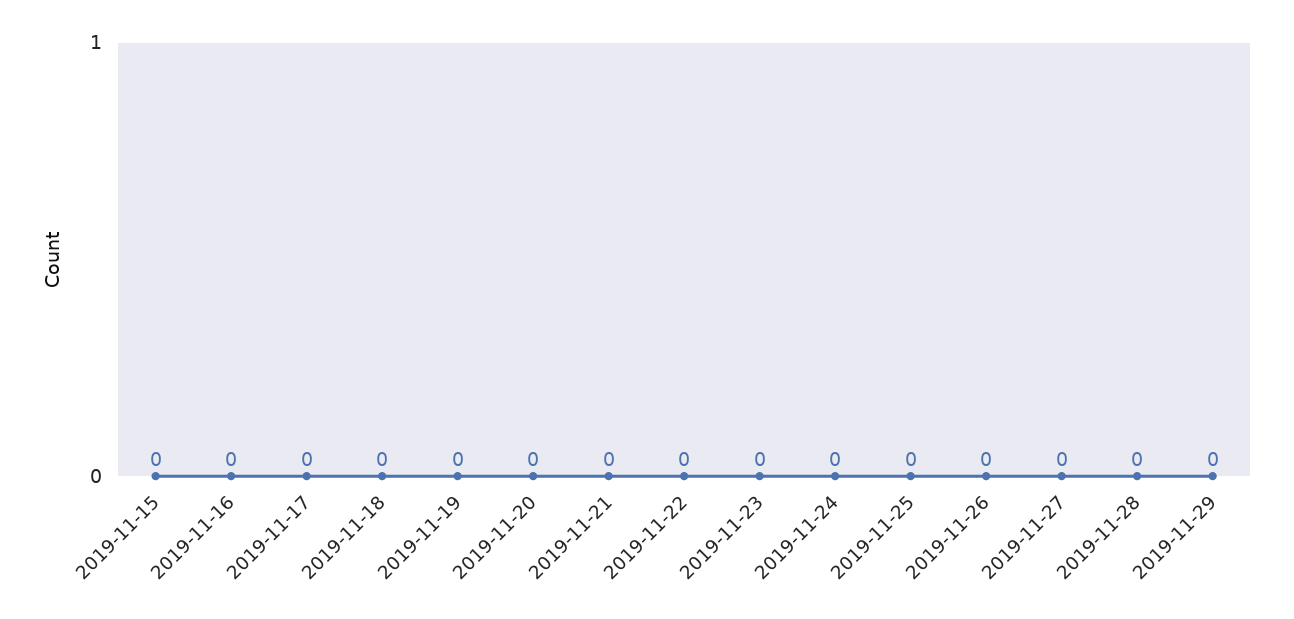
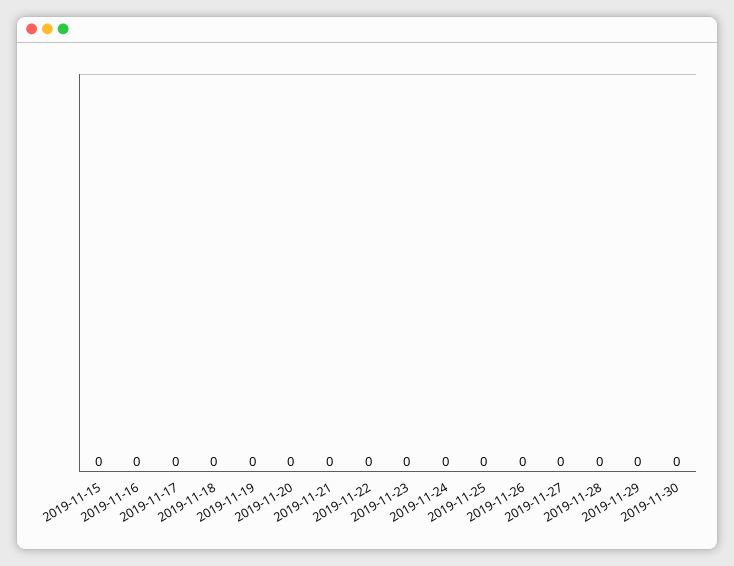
2019-11-30: none -> 0

